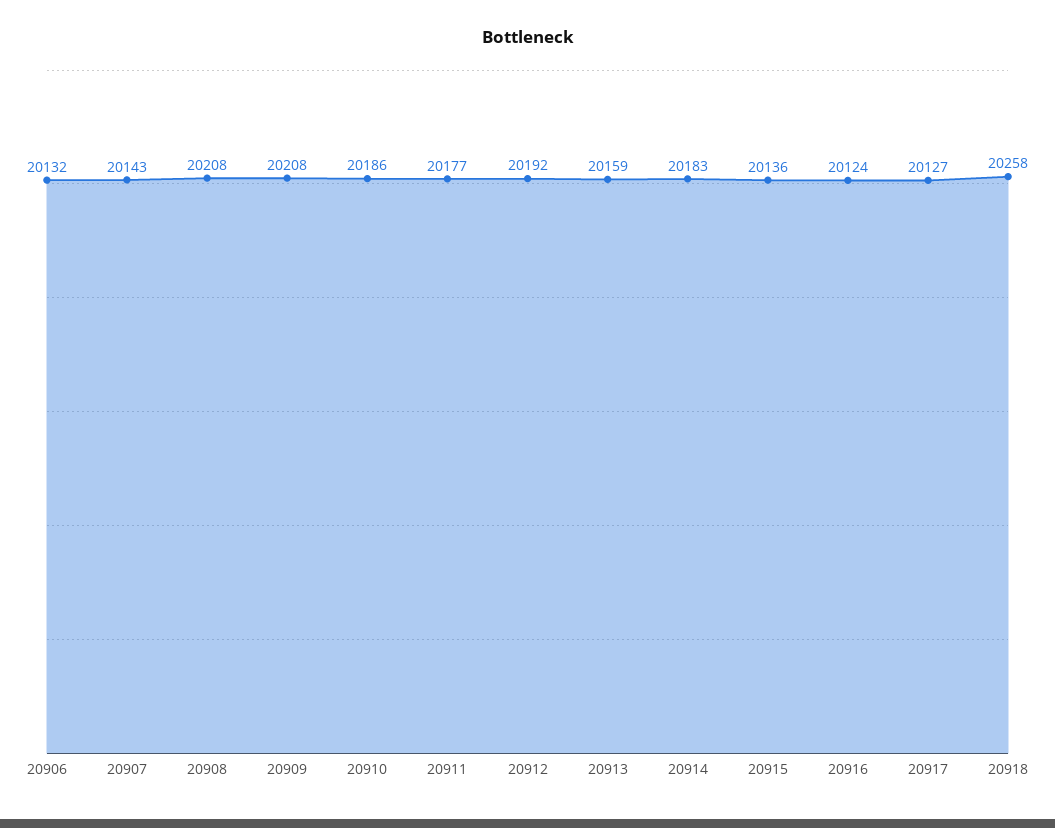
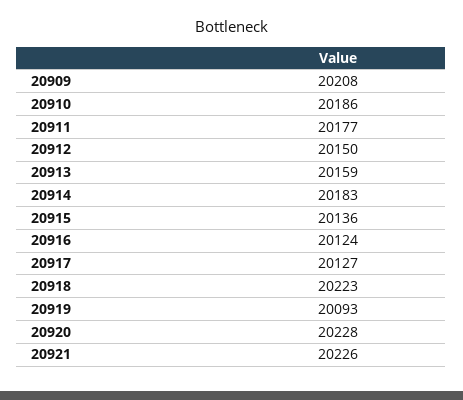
20906: 20132 -> none
20907: 20143 -> none
20908: 20208 -> none
20912: 20192 -> 20150
20918: 20258 -> 20223
20919: none -> 20093
20920: none -> 20228
20921: none -> 20226

